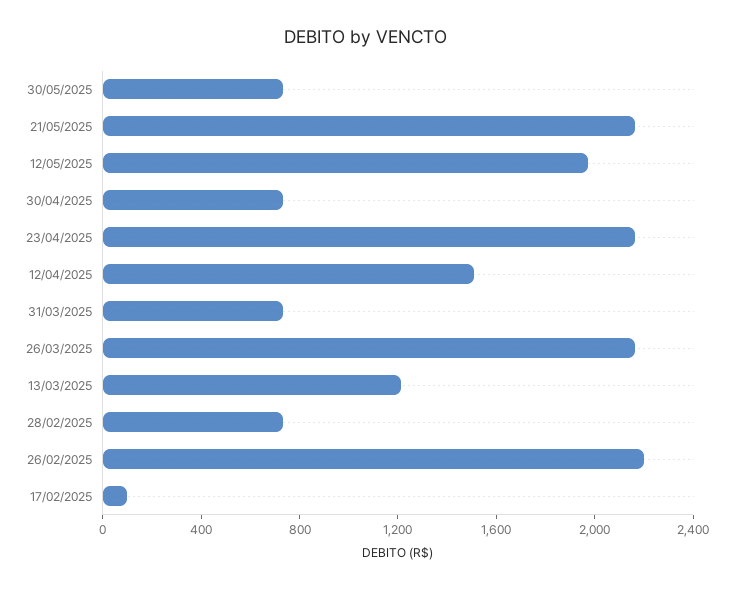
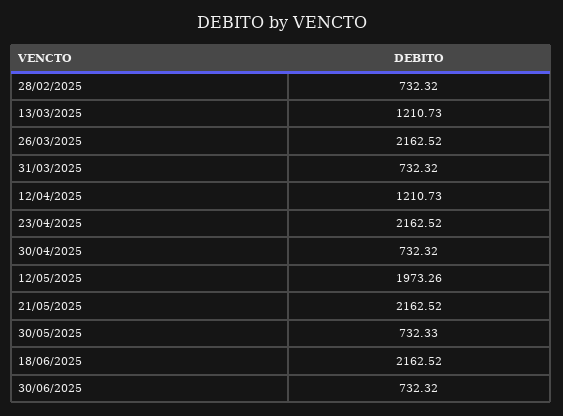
12/04/2025: 1500 -> 1210.73
26/02/2025: 2200 -> none
17/02/2025: 100 -> none
18/06/2025: none -> 2162.52
30/06/2025: none -> 732.32

